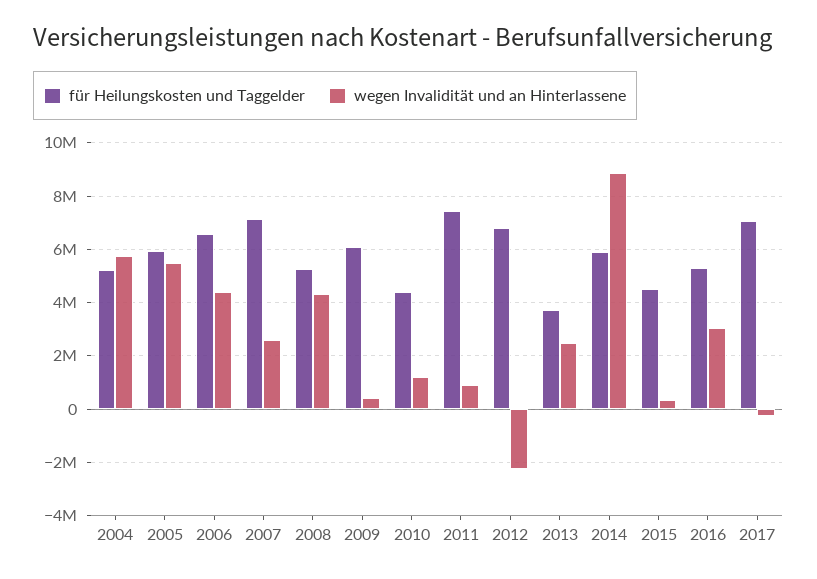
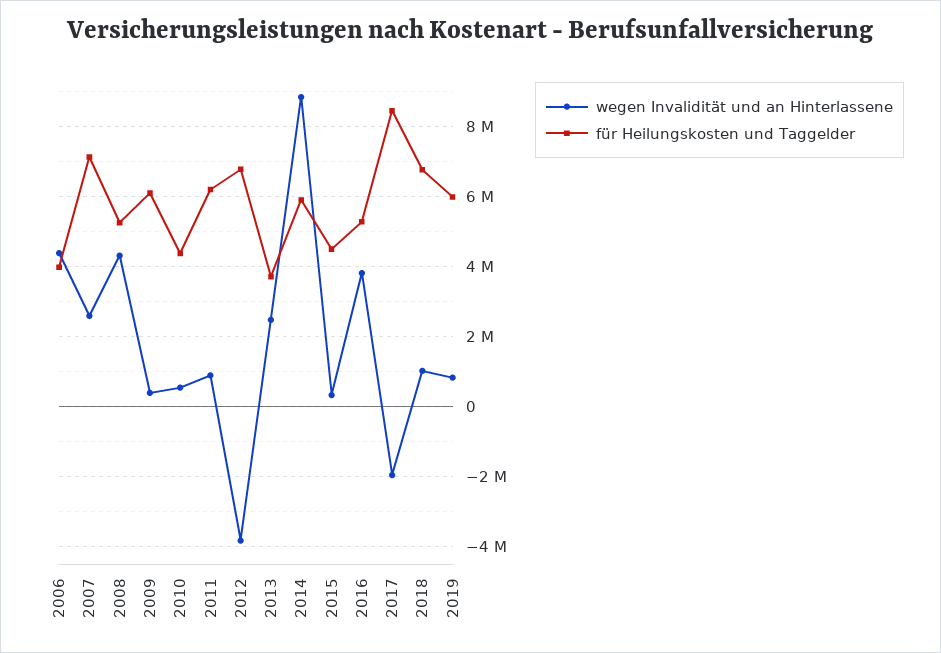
für Heilungskosten und Taggelder, 2004: 5250000 -> none
wegen Invalidität und an Hinterlassene, 2004: 5750000 -> none
für Heilungskosten und Taggelder, 2005: 6000000 -> none
wegen Invalidität und an Hinterlassene, 2005: 5500000 -> none
für Heilungskosten und Taggelder, 2006: 6500000 -> 4000000
wegen Invalidität und an Hinterlassene, 2010: 1250000 -> 600000
für Heilungskosten und Taggelder, 2011: 7500000 -> 6200000
wegen Invalidität und an Hinterlassene, 2012: -2250000 -> -3800000
wegen Invalidität und an Hinterlassene, 2016: 3000000 -> 3800000
für Heilungskosten und Taggelder, 2017: 7000000 -> 8400000
wegen Invalidität und an Hinterlassene, 2017: -250000 -> -2000000
wegen Invalidität und an Hinterlassene, 2018: none -> 1000000
für Heilungskosten und Taggelder, 2018: none -> 6800000
wegen Invalidität und an Hinterlassene, 2019: none -> 800000
für Heilungskosten und Taggelder, 2019: none -> 6000000

